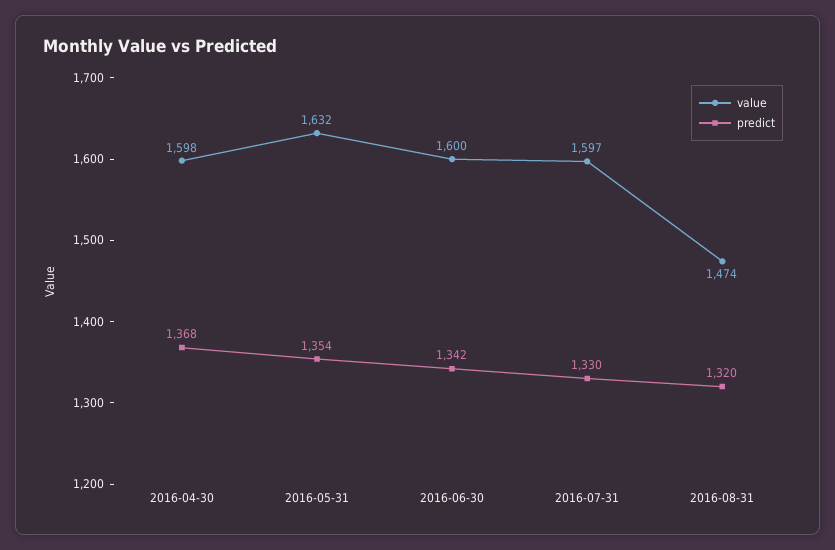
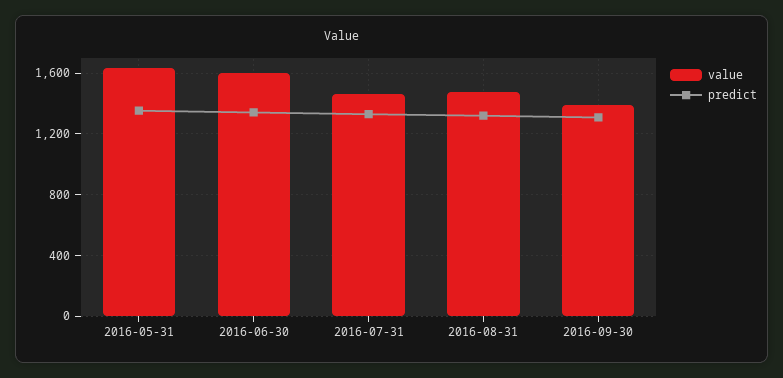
value, 2016-04-30: 1598 -> none
predict, 2016-04-30: 1368 -> none
value, 2016-07-31: 1597 -> 1450
value, 2016-09-30: none -> 1400
predict, 2016-09-30: none -> 1300

